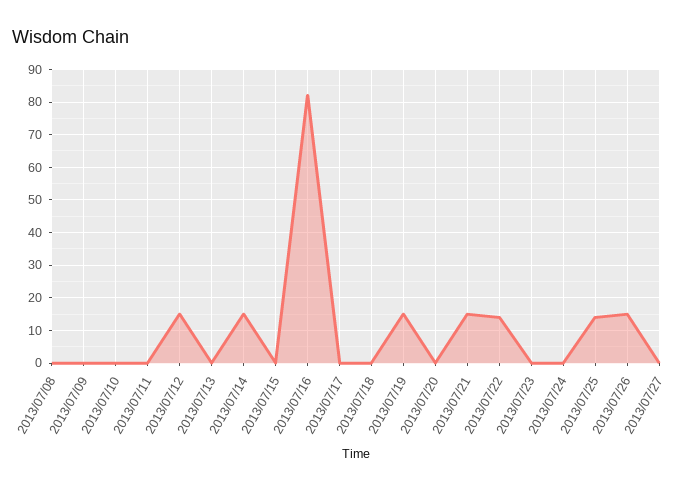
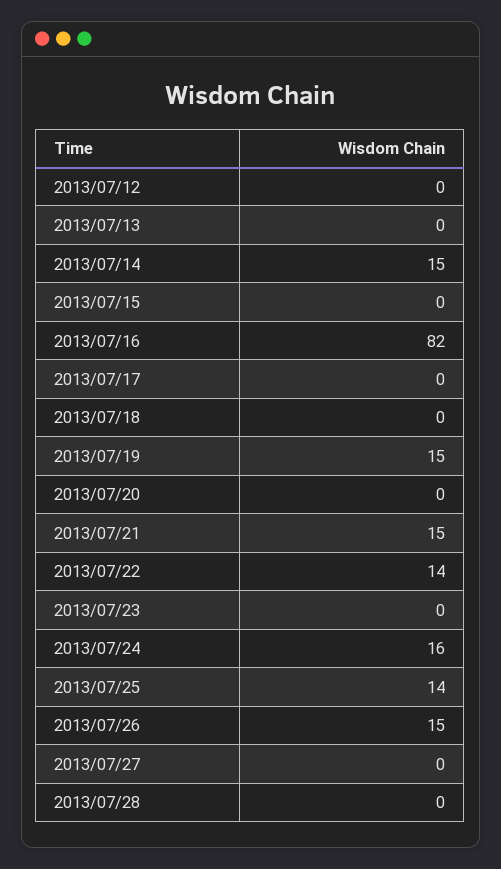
2013/07/08: 0 -> none
2013/07/09: 0 -> none
2013/07/10: 0 -> none
2013/07/11: 0 -> none
2013/07/12: 15 -> 0
2013/07/24: 0 -> 16
2013/07/28: none -> 0

